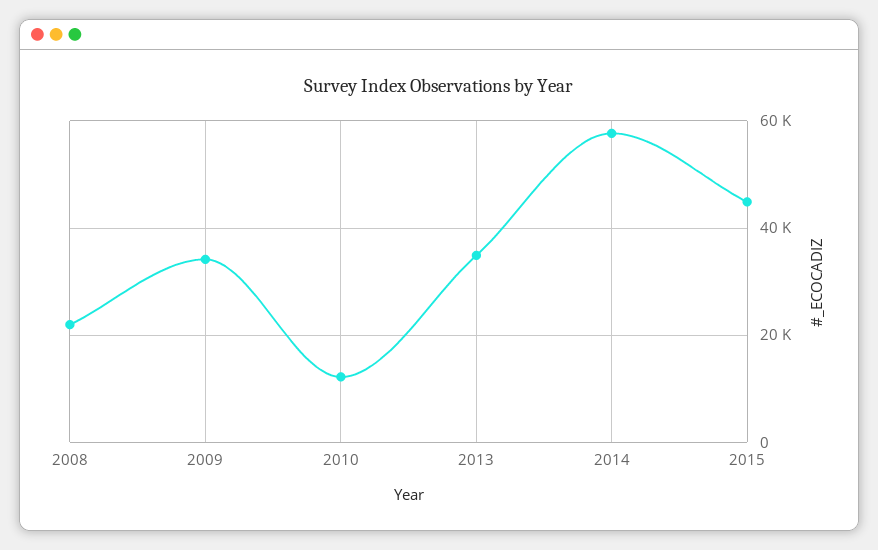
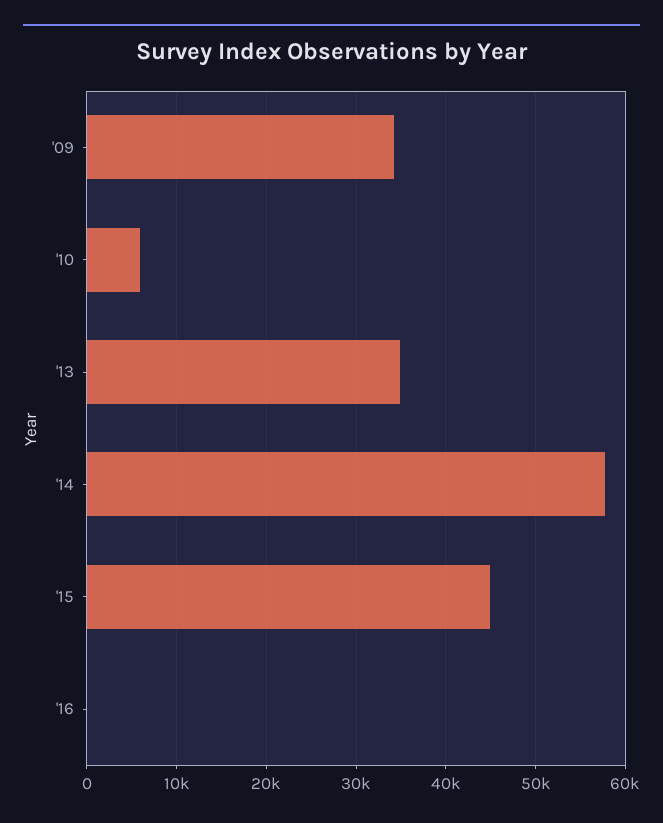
2008: 22000 -> none
2010: 12000 -> 6000
'16: none -> 0

